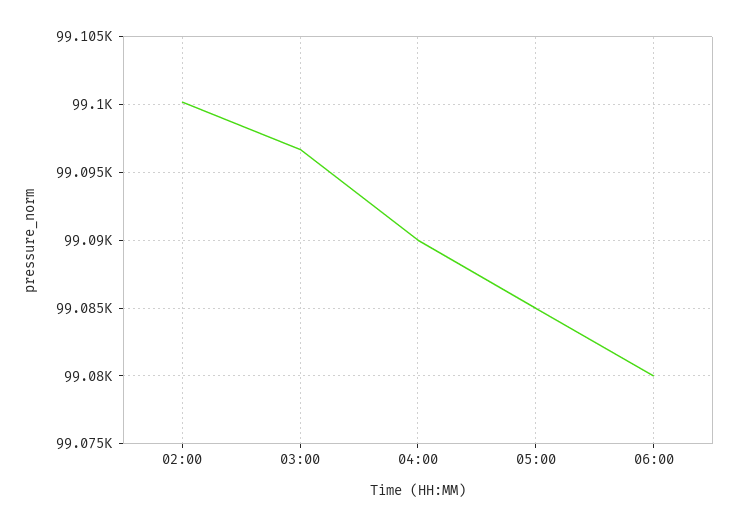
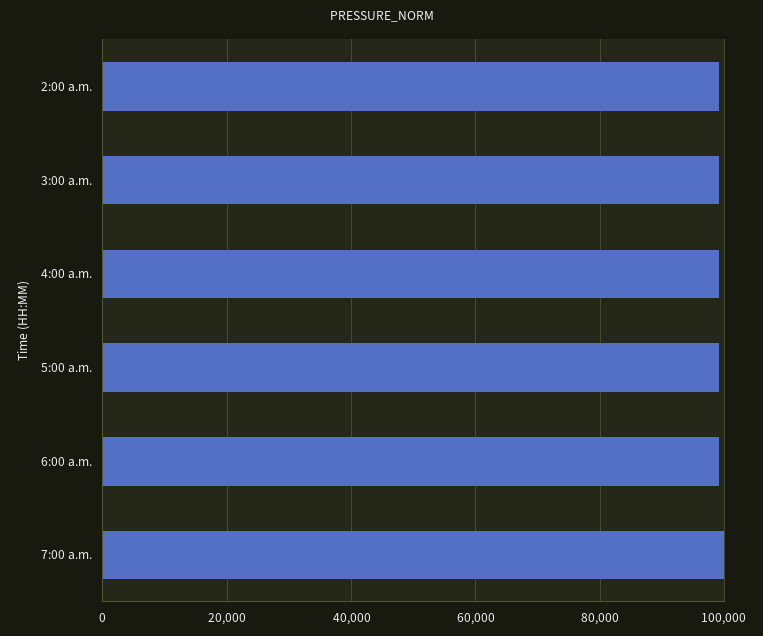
7:00 a.m.: none -> 100000

